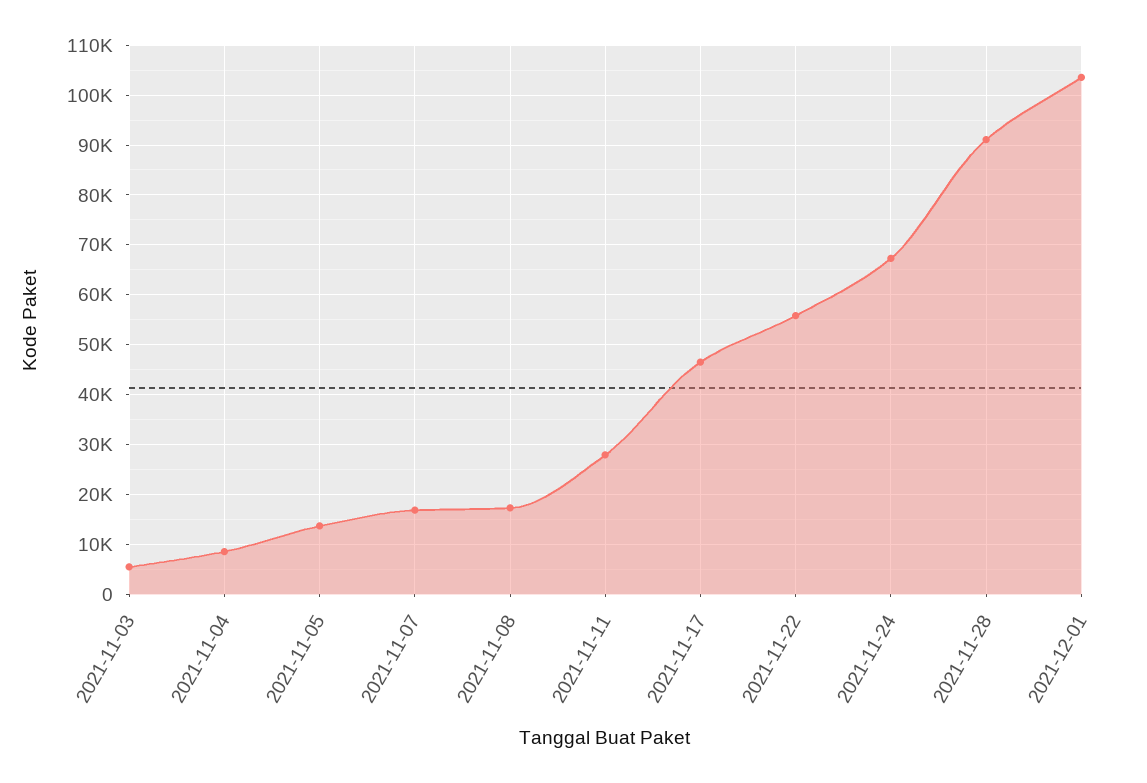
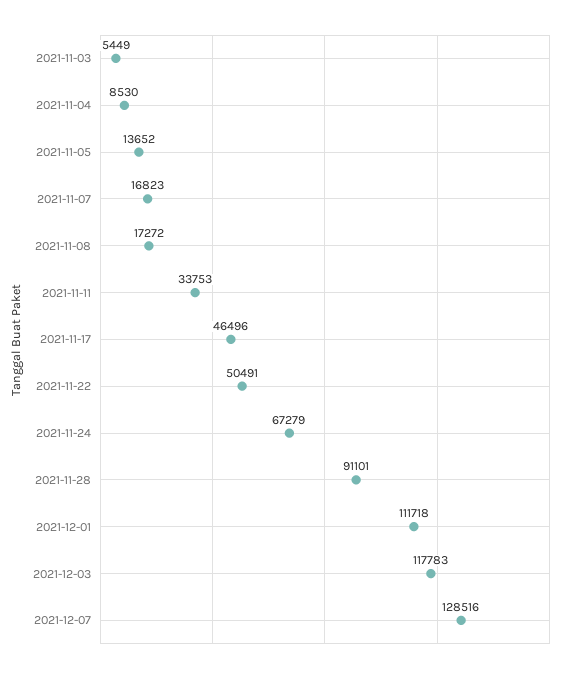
2021-11-11: 28000 -> 33753
2021-11-22: 56000 -> 50491
2021-12-01: 104000 -> 111718
2021-12-03: none -> 117783
2021-12-07: none -> 128516

